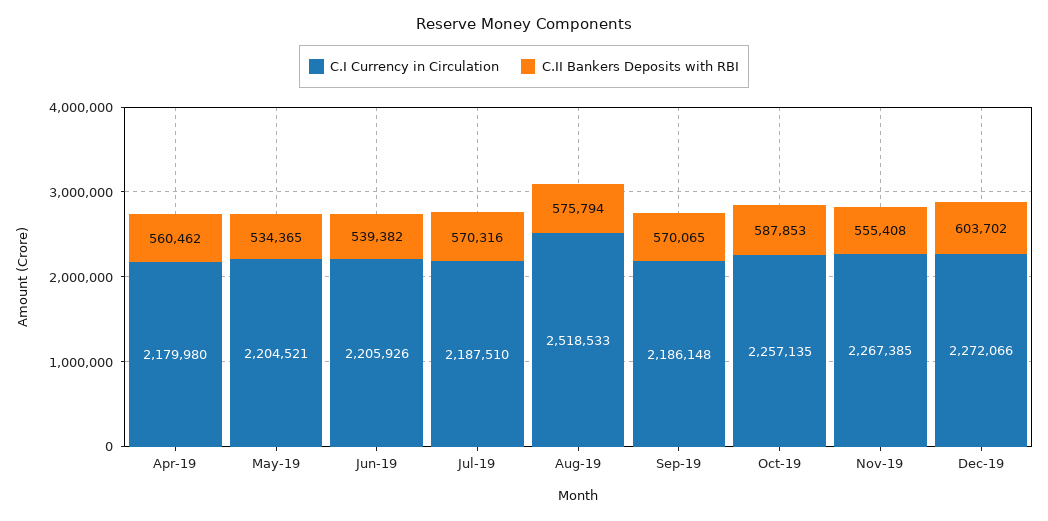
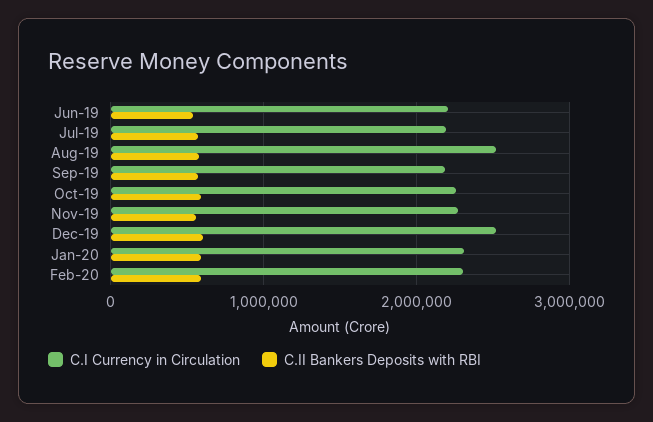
C.I Currency in Circulation, Apr-19: 2179980 -> none
C.II Bankers Deposits with RBI, Apr-19: 560462 -> none
C.I Currency in Circulation, May-19: 2204521 -> none
C.II Bankers Deposits with RBI, May-19: 534365 -> none
C.I Currency in Circulation, Dec-19: 2272066 -> 2500000
C.I Currency in Circulation, Jan-20: none -> 2300000
C.II Bankers Deposits with RBI, Jan-20: none -> 600000
C.I Currency in Circulation, Feb-20: none -> 2300000
C.II Bankers Deposits with RBI, Feb-20: none -> 600000

